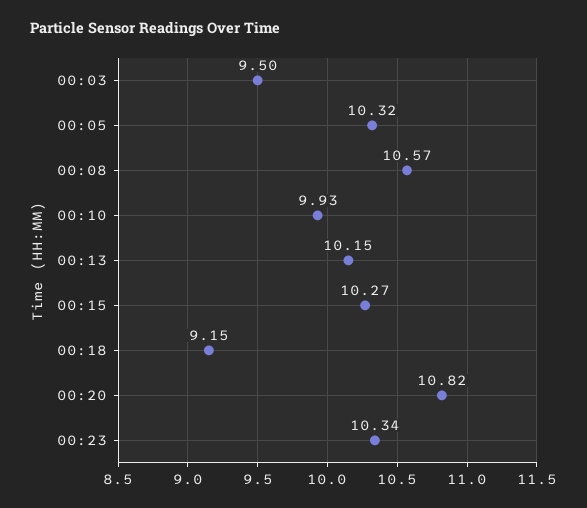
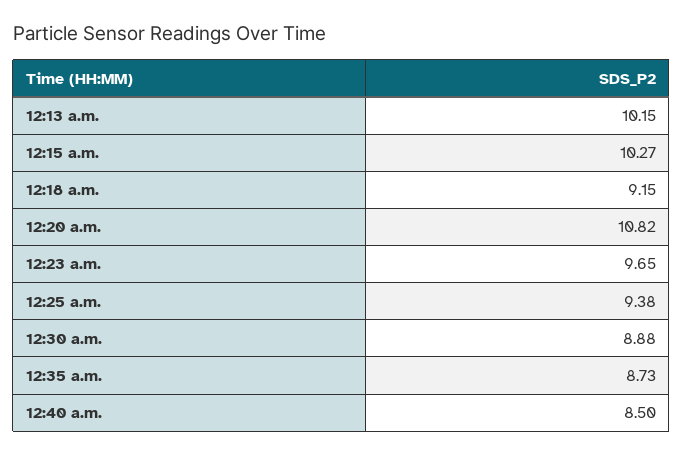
00:03: 9.5 -> none
00:05: 10.32 -> none
00:08: 10.57 -> none
00:10: 9.93 -> none
00:23: 10.34 -> 9.65
12:25 a.m.: none -> 9.38
12:30 a.m.: none -> 8.88
12:35 a.m.: none -> 8.73
12:40 a.m.: none -> 8.5

